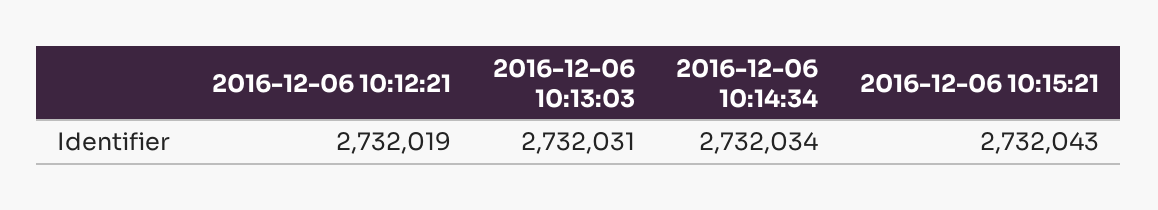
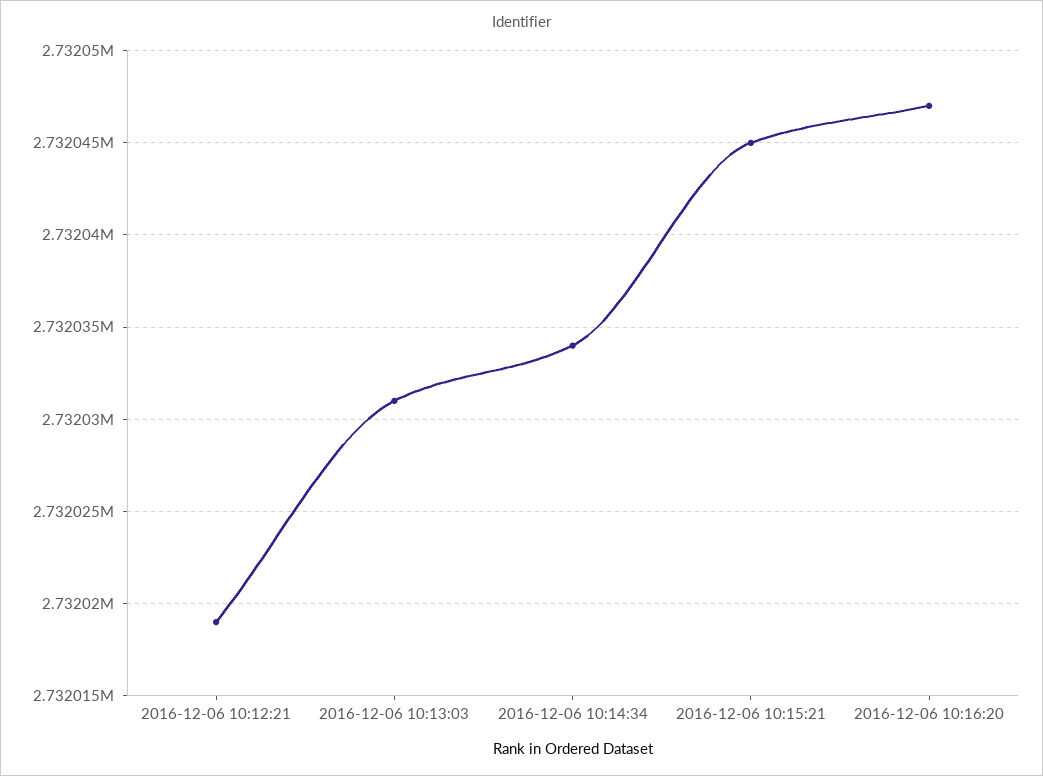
2016-12-06 10:15:21: 2732043 -> 2732045
2016-12-06 10:16:20: none -> 2732047

